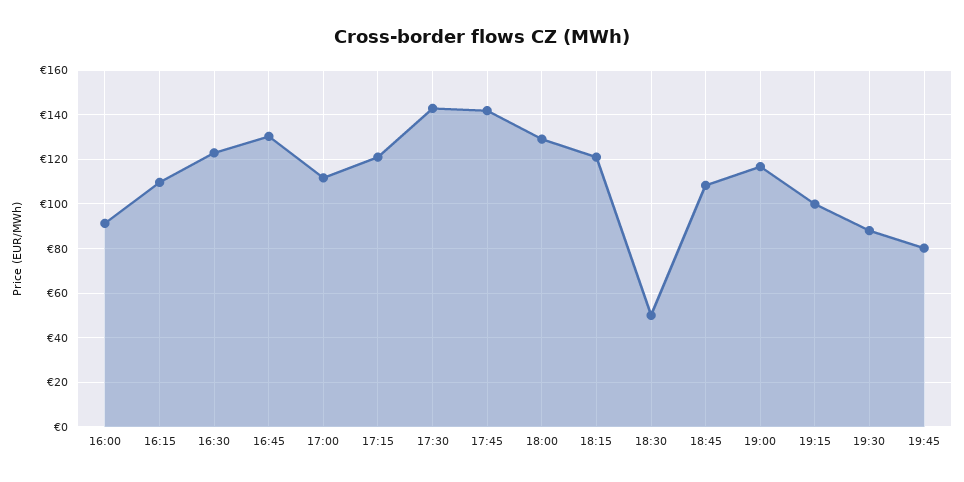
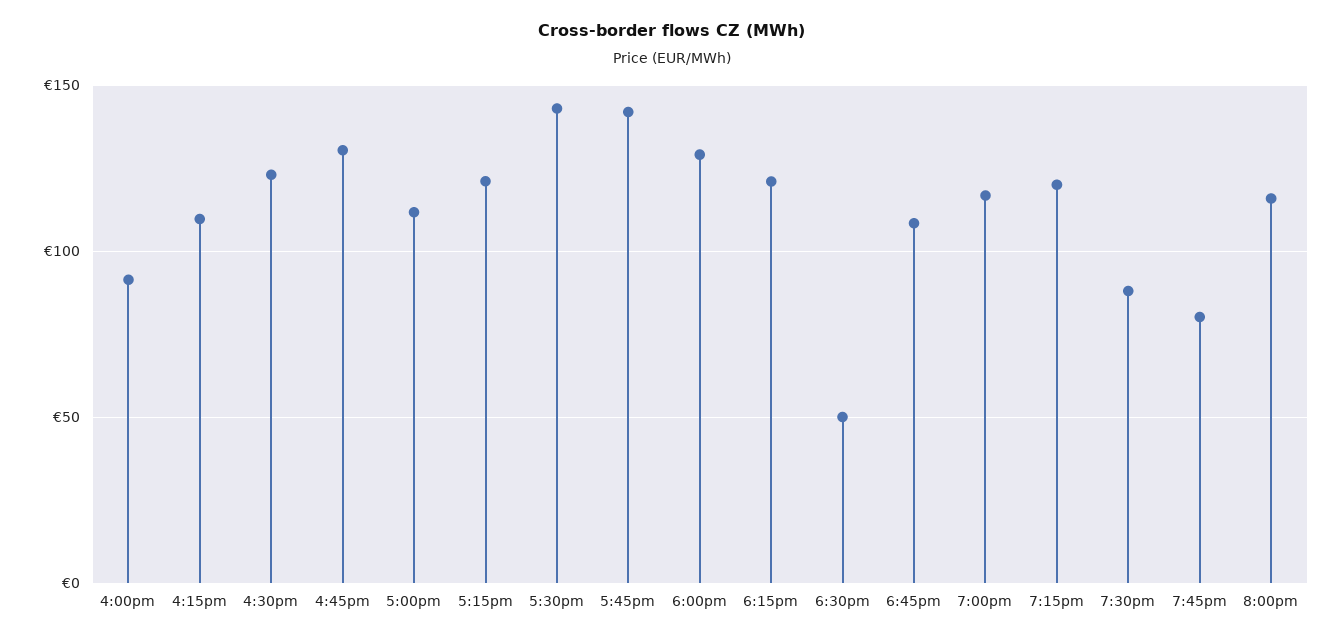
19:15: 100 -> 120
8:00pm: none -> 115

